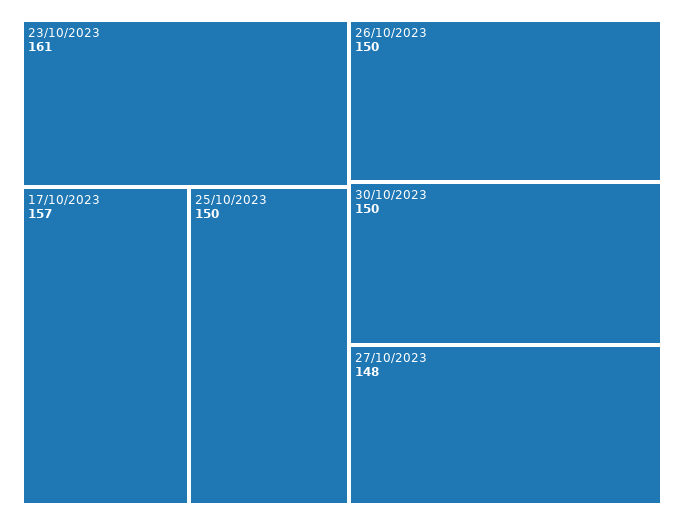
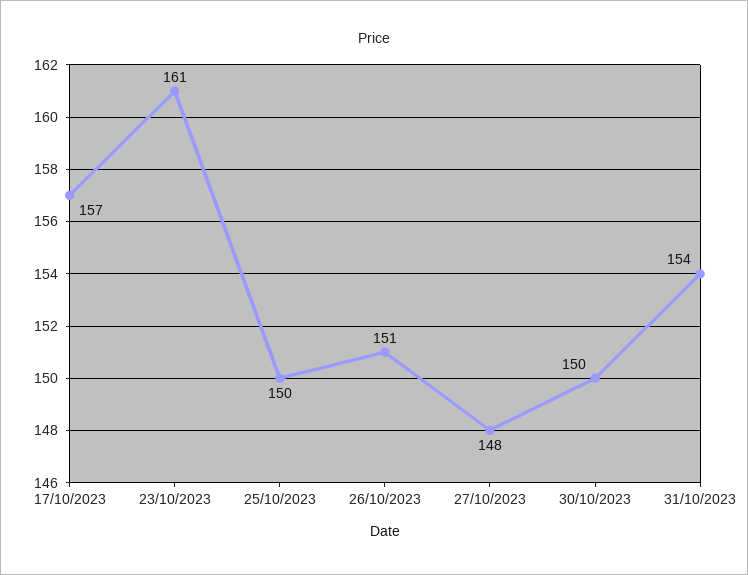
26/10/2023: 150 -> 151
31/10/2023: none -> 154

